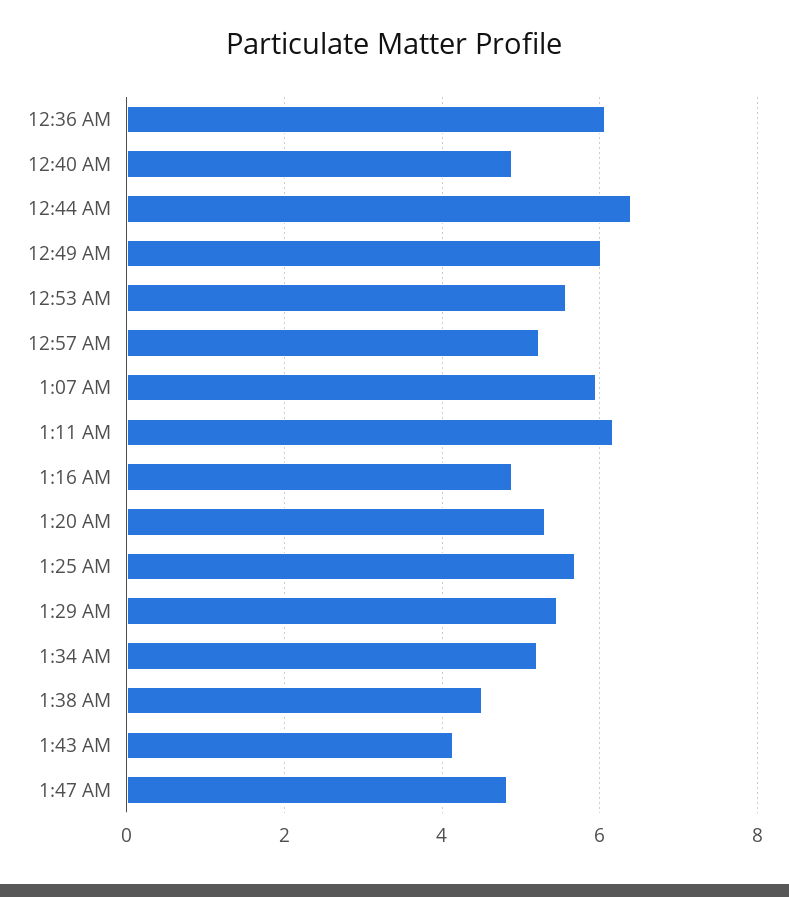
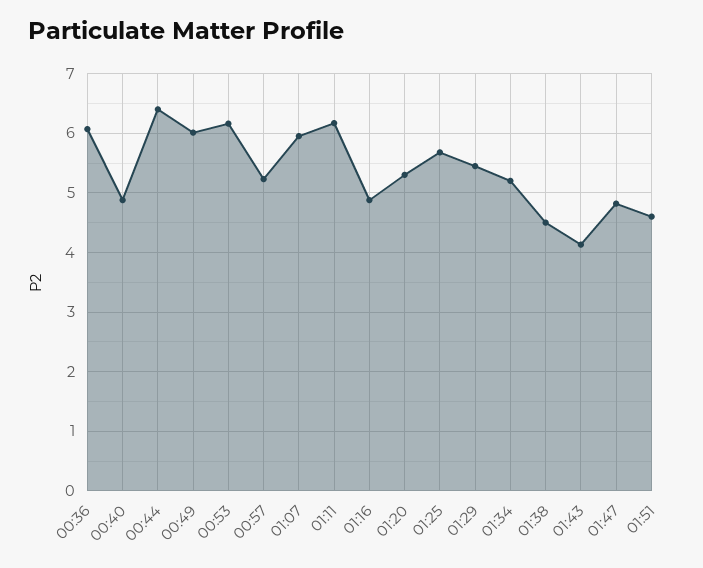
12:53 AM: 5.6 -> 6.2
01:51: none -> 4.6

